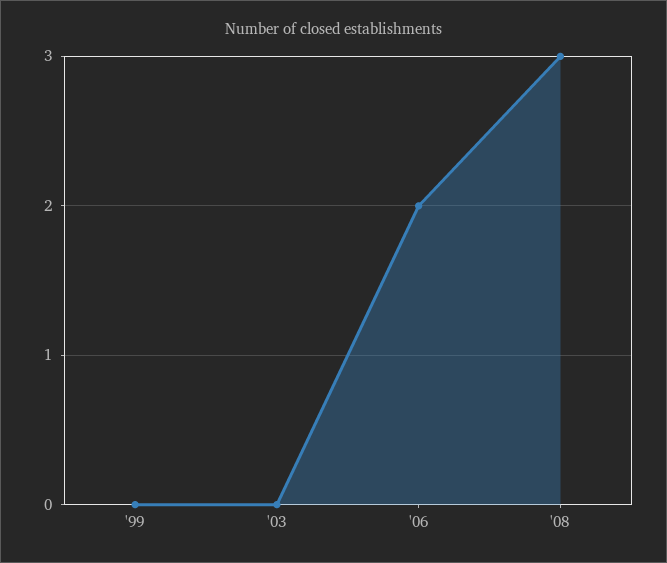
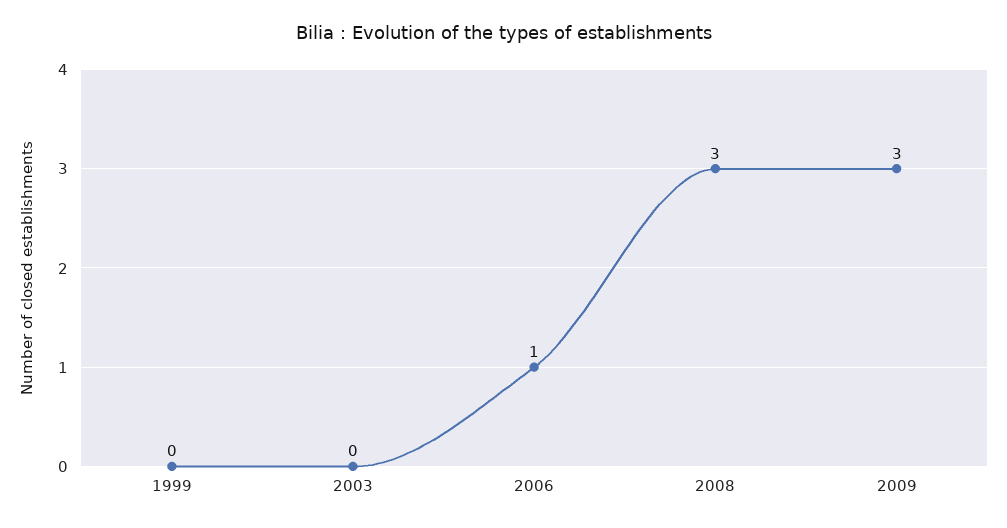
'06: 2 -> 1
2009: none -> 3

